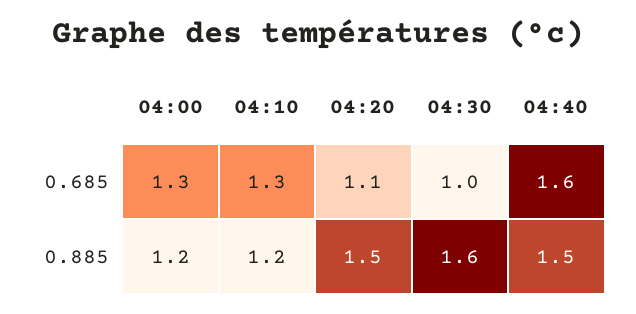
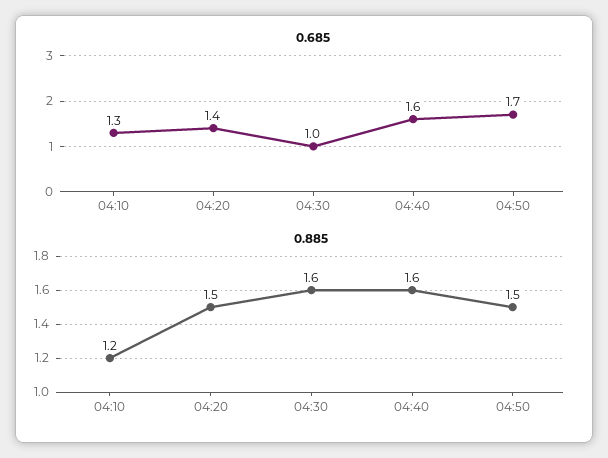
0.685, 04:00: 1.3 -> none
0.685, 04:20: 1.1 -> 1.4
0.885, 04:00: 1.2 -> none
0.885, 04:40: 1.5 -> 1.6
0.685, 04:50: none -> 1.7
0.885, 04:50: none -> 1.5

